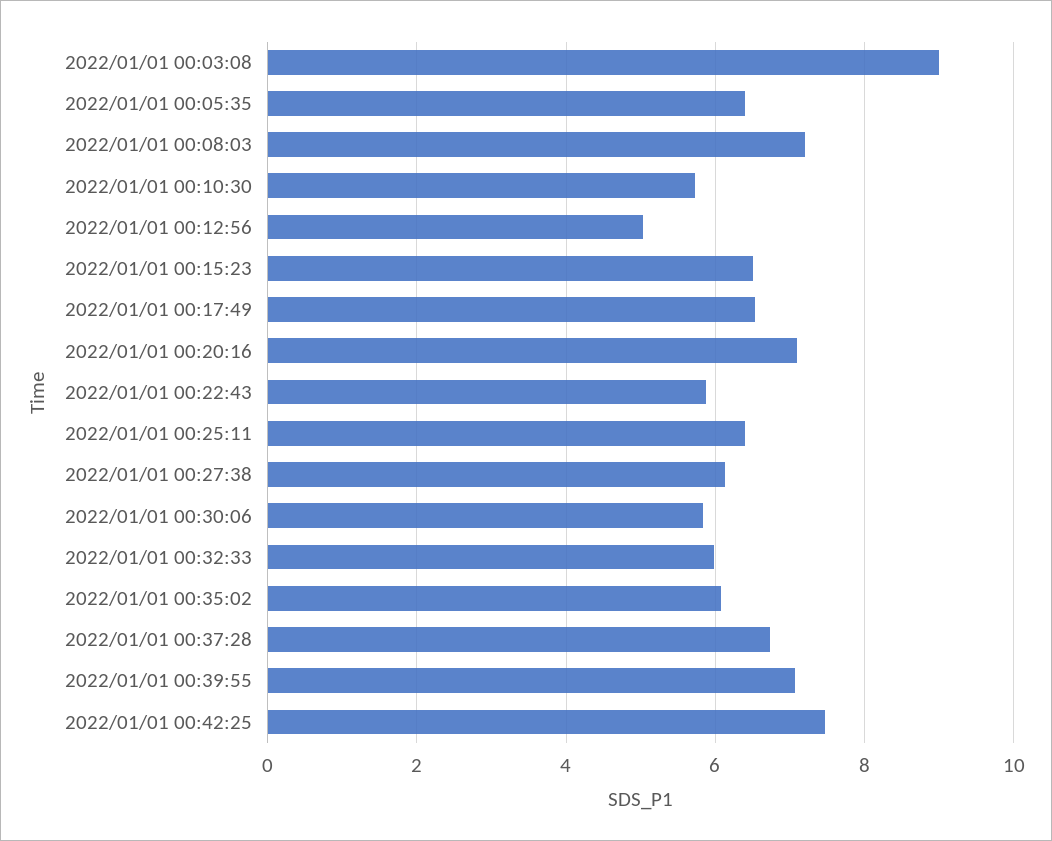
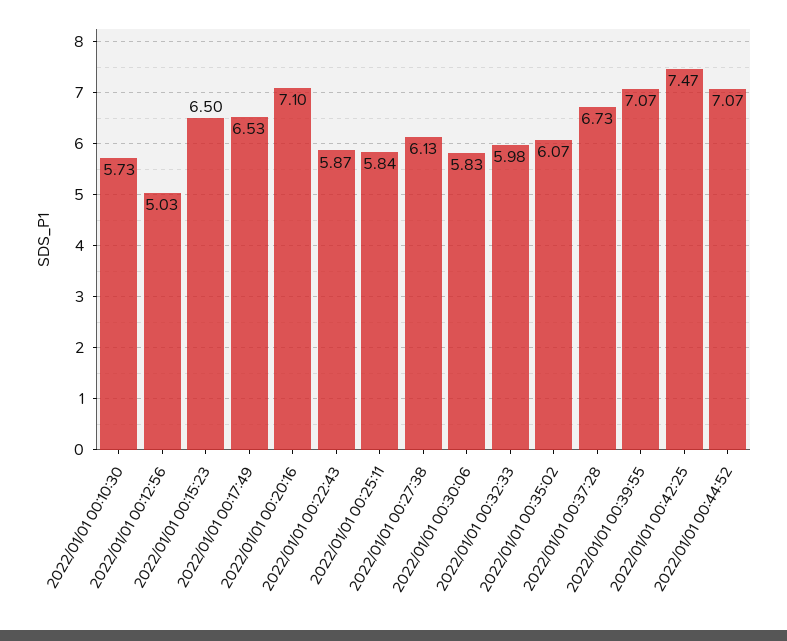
2022/01/01 00:03:08: 9 -> none
2022/01/01 00:05:35: 6.4 -> none
2022/01/01 00:08:03: 7.2 -> none
2022/01/01 00:25:11: 6.4 -> 5.84
2022/01/01 00:44:52: none -> 7.07

